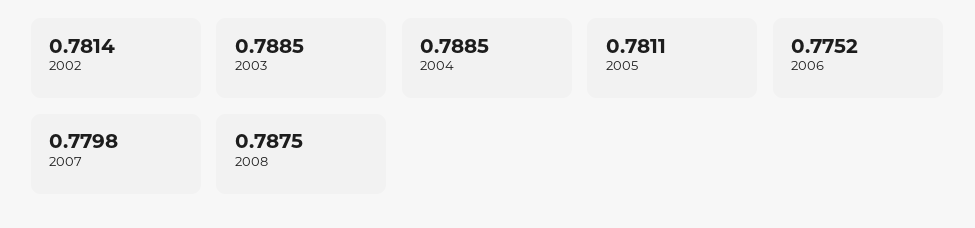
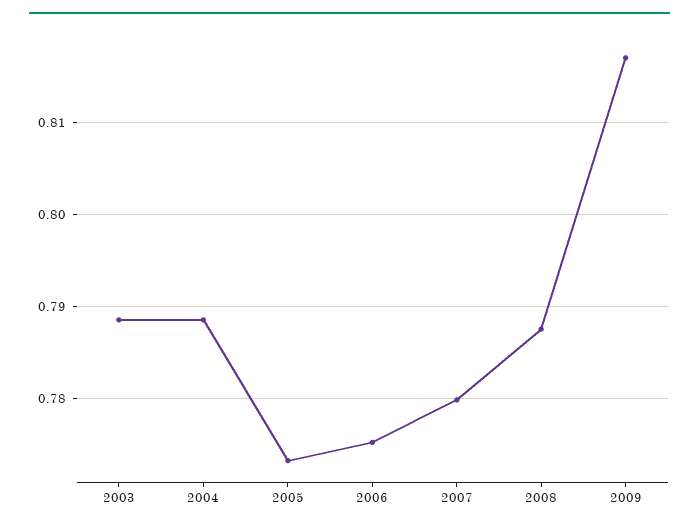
2002: 0.7814 -> none
2005: 0.7811 -> 0.773
2009: none -> 0.817

